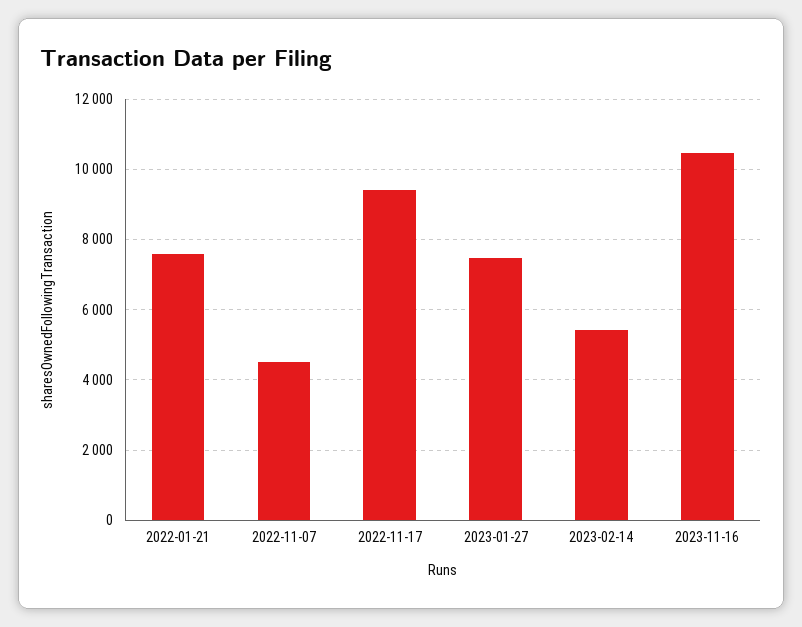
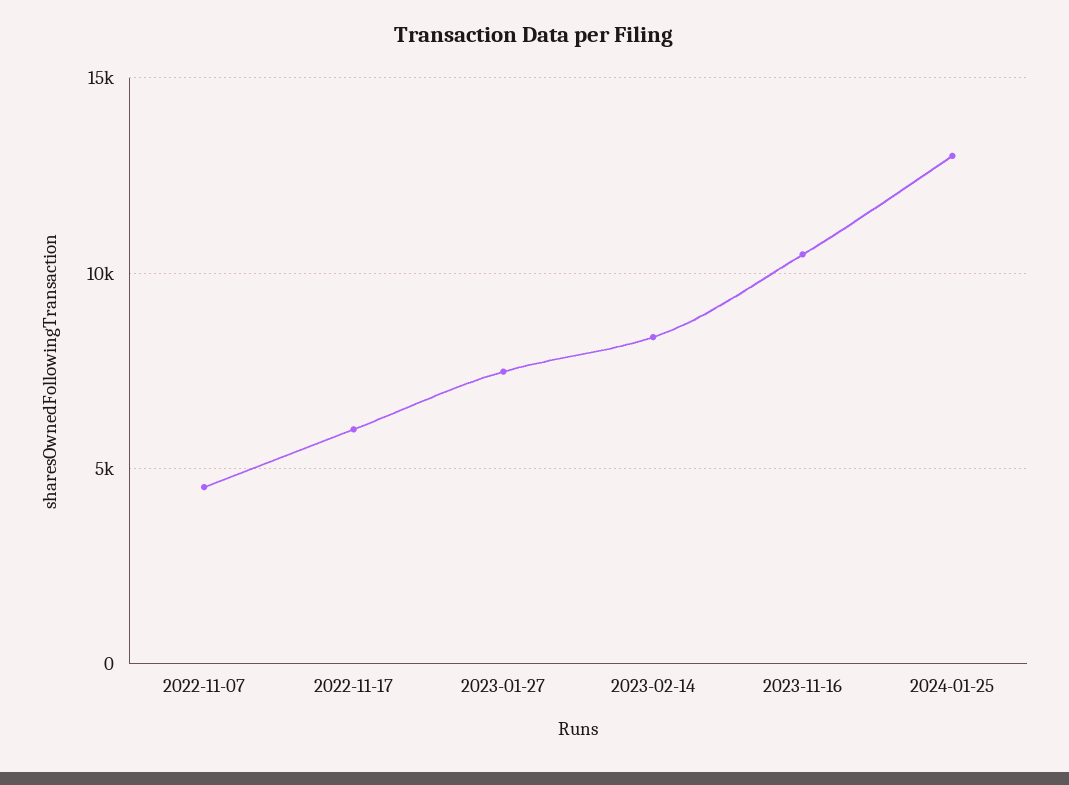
2022-01-21: 7600 -> none
2022-11-17: 9400 -> 6000
2023-02-14: 5400 -> 8500
2024-01-25: none -> 13000

